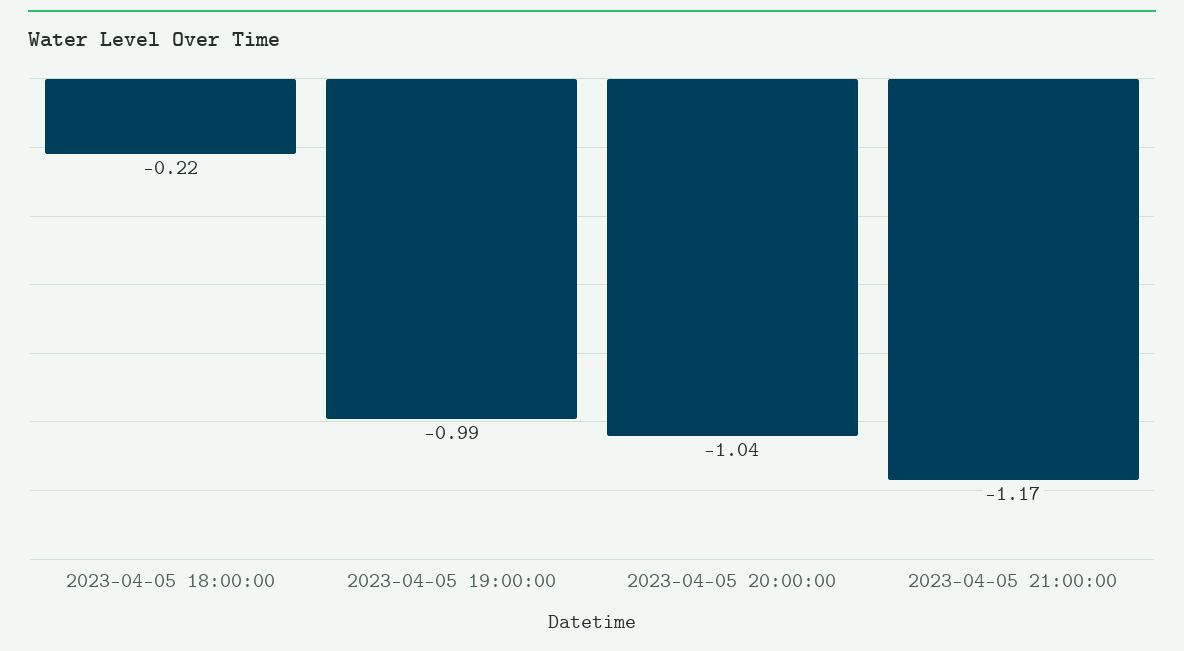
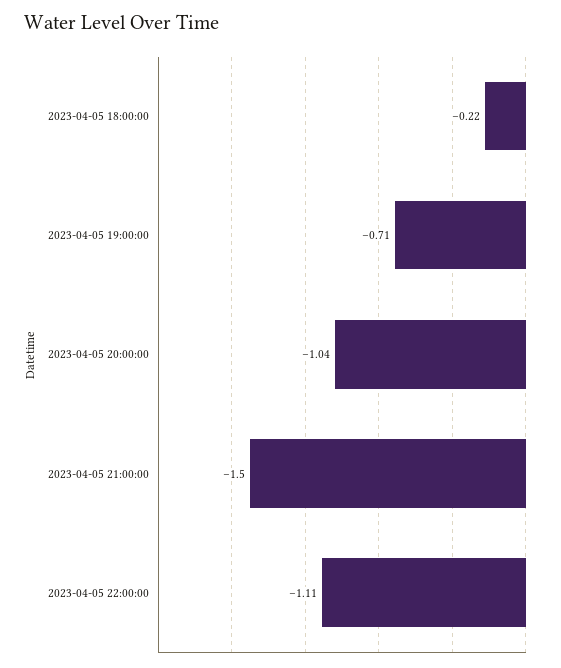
2023-04-05 19:00:00: -0.99 -> -0.71
2023-04-05 21:00:00: -1.17 -> -1.5
2023-04-05 22:00:00: none -> -1.11

